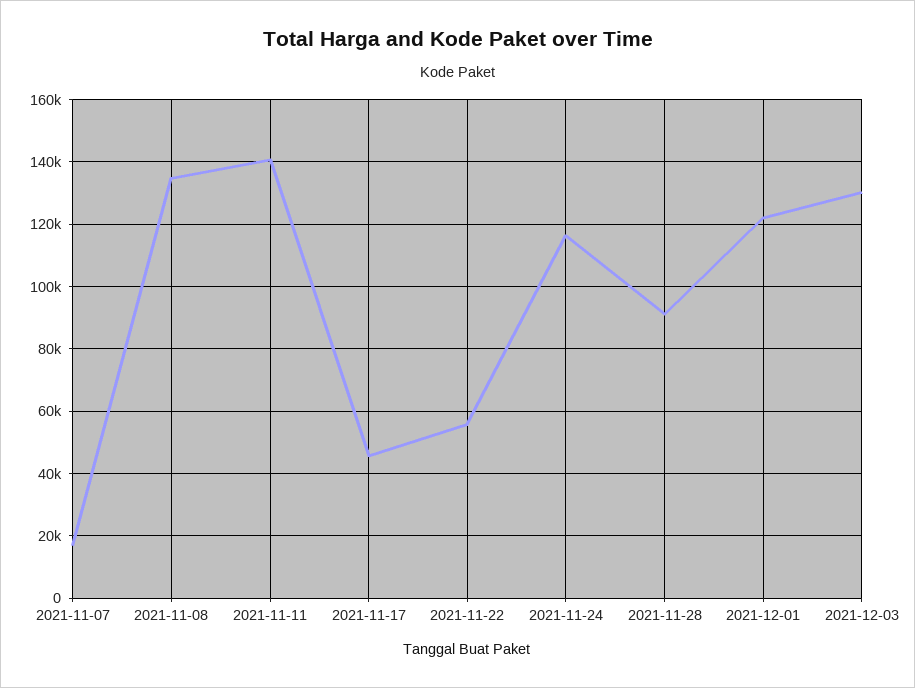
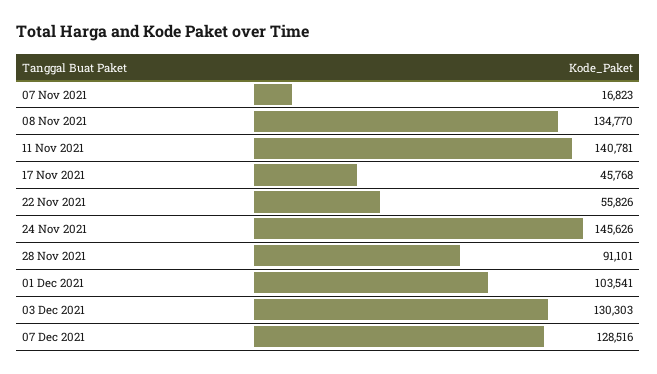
2021-11-24: 116000 -> 145626
2021-12-01: 122000 -> 103541
07 Dec 2021: none -> 128516

